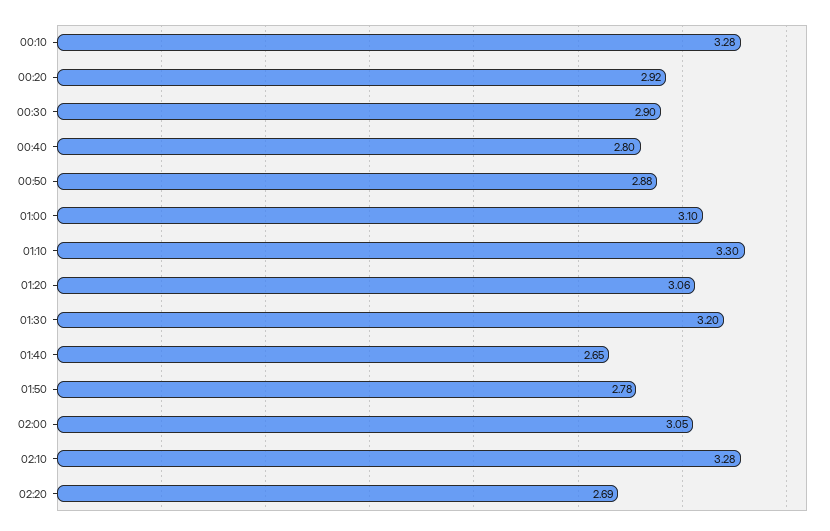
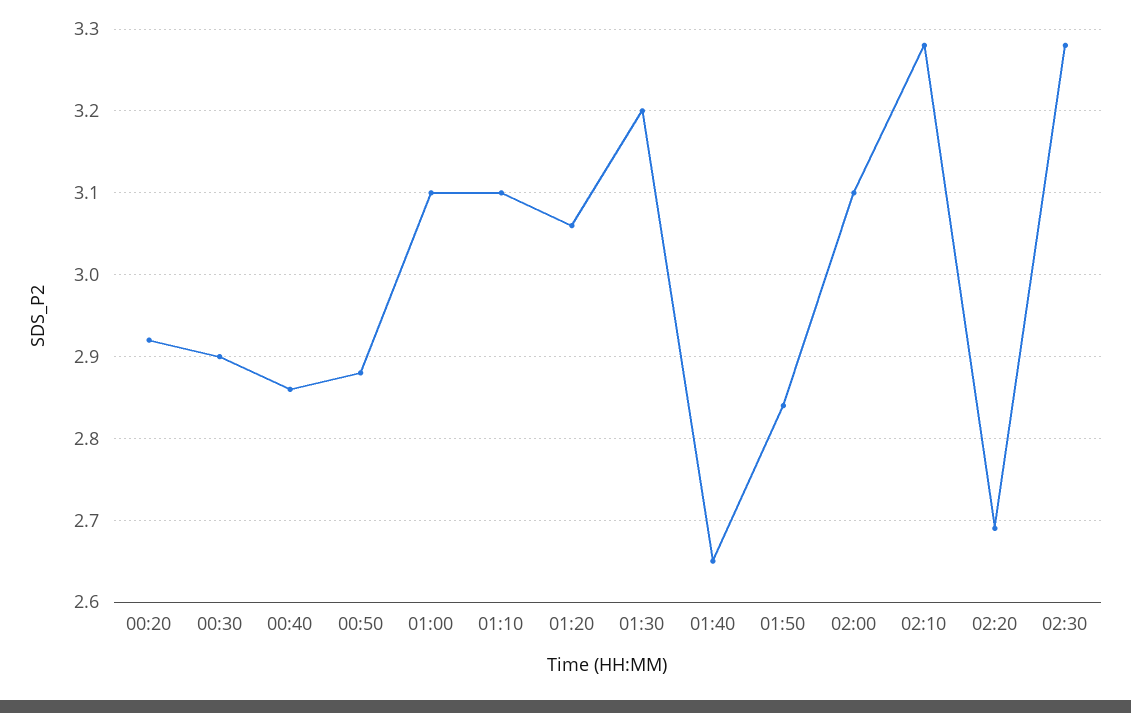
00:10: 3.28 -> none
00:40: 2.8 -> 2.86
01:10: 3.3 -> 3.1
01:50: 2.78 -> 2.84
02:00: 3.05 -> 3.1
02:30: none -> 3.28

